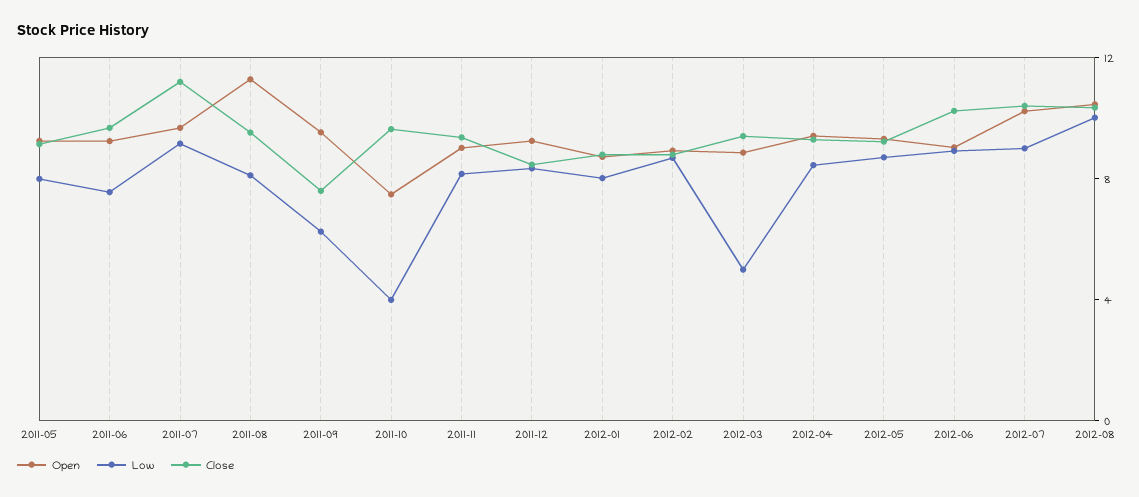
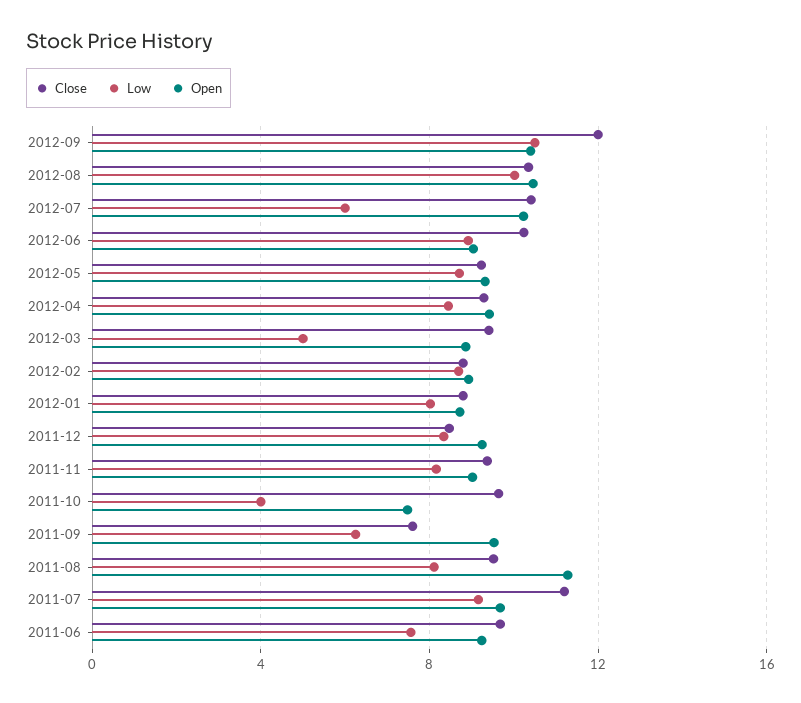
Open, 2011-05: 9 -> none
Low, 2011-05: 8 -> none
Close, 2011-05: 9 -> none
Low, 2012-07: 9 -> 6
Close, 2012-09: none -> 12
Low, 2012-09: none -> 10.5
Open, 2012-09: none -> 10.5

